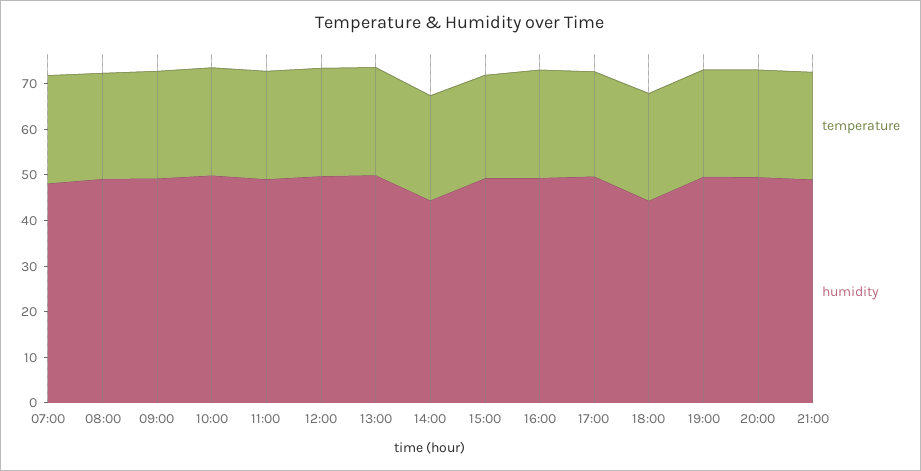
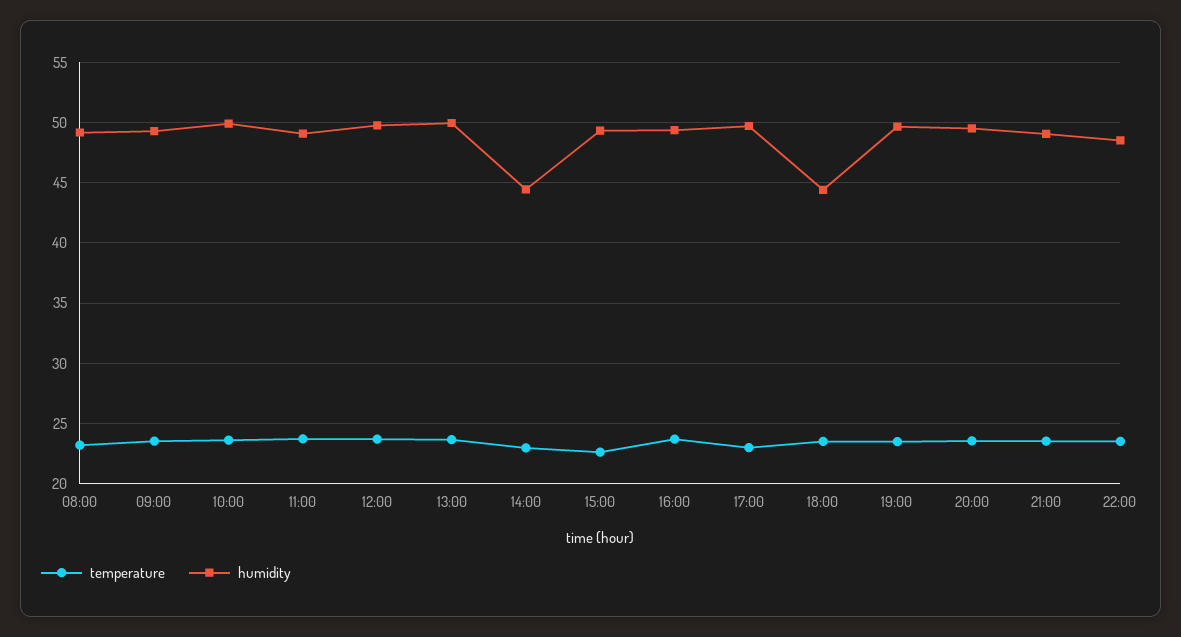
temperature, 07:00: 24 -> none
humidity, 07:00: 48 -> none
temperature, 22:00: none -> 23.5
humidity, 22:00: none -> 48.5

